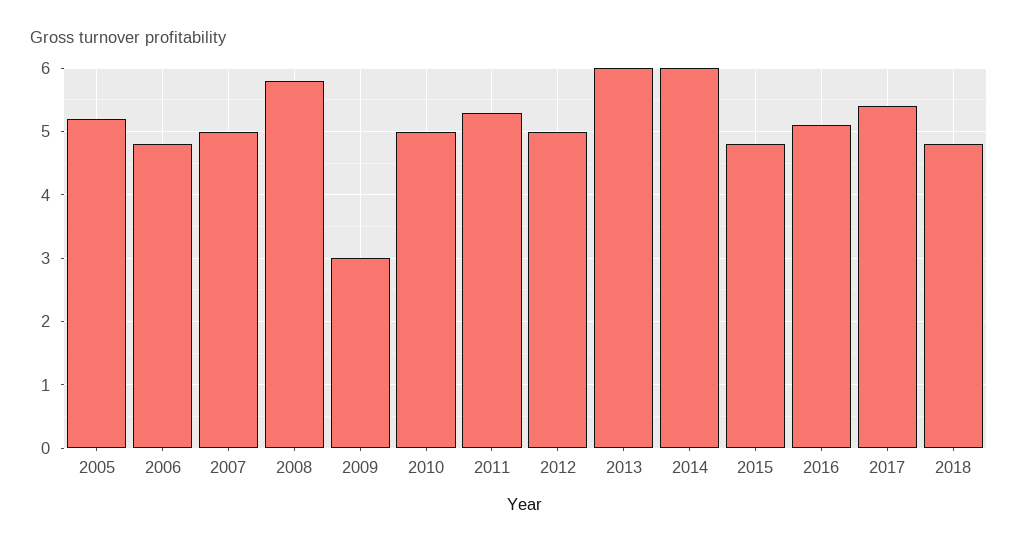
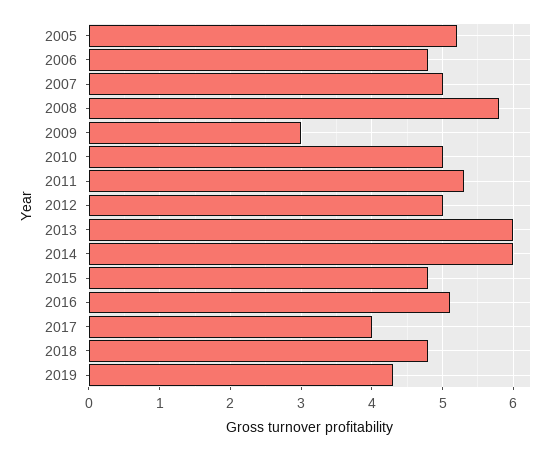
2017: 5.4 -> 4
2019: none -> 4.3

